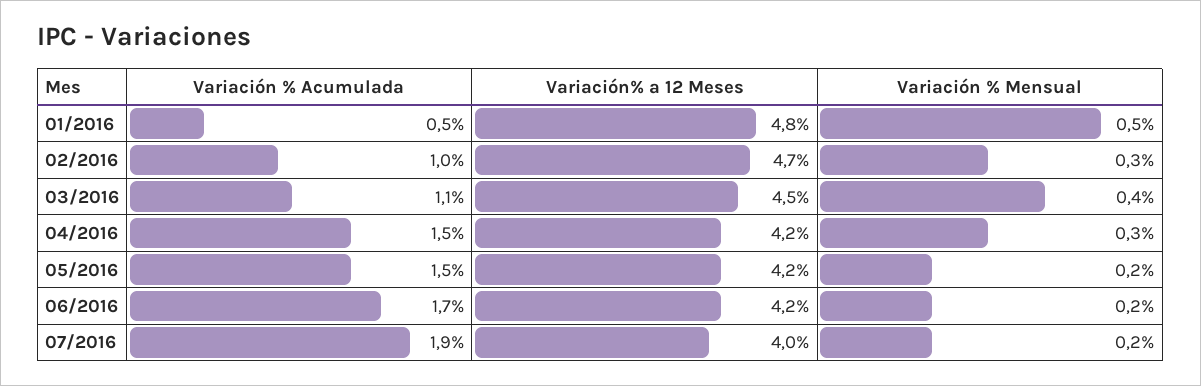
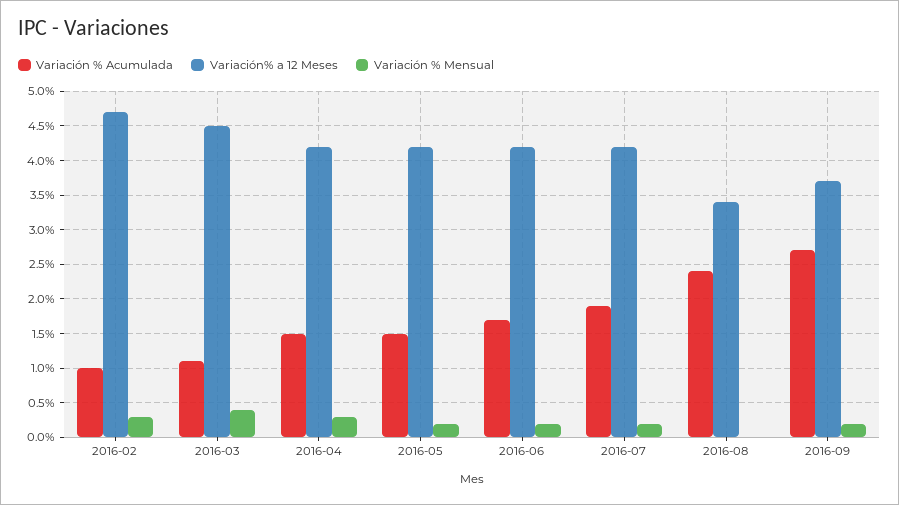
Variación % Acumulada, 01/2016: 0.5 -> none
Variación% a 12 Meses, 01/2016: 4.8 -> none
Variación % Mensual, 01/2016: 0.5 -> none
Variación% a 12 Meses, 07/2016: 4 -> 4.2
Variación % Acumulada, 2016-08: none -> 2.4
Variación% a 12 Meses, 2016-08: none -> 3.4
Variación % Mensual, 2016-08: none -> 0
Variación % Acumulada, 2016-09: none -> 2.7
Variación% a 12 Meses, 2016-09: none -> 3.7
Variación % Mensual, 2016-09: none -> 0.2

